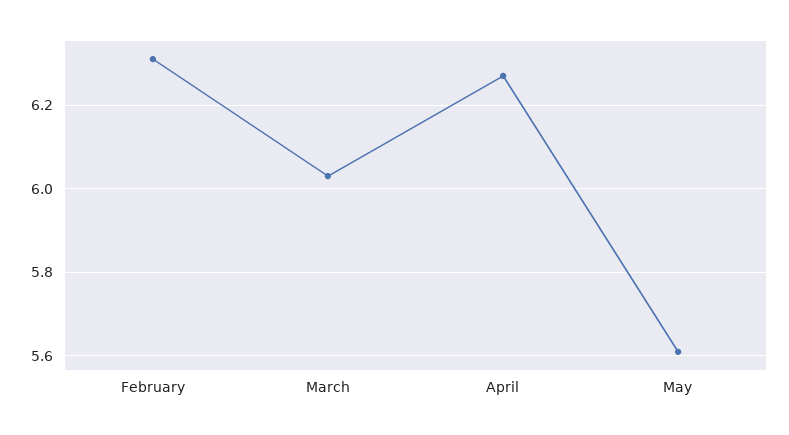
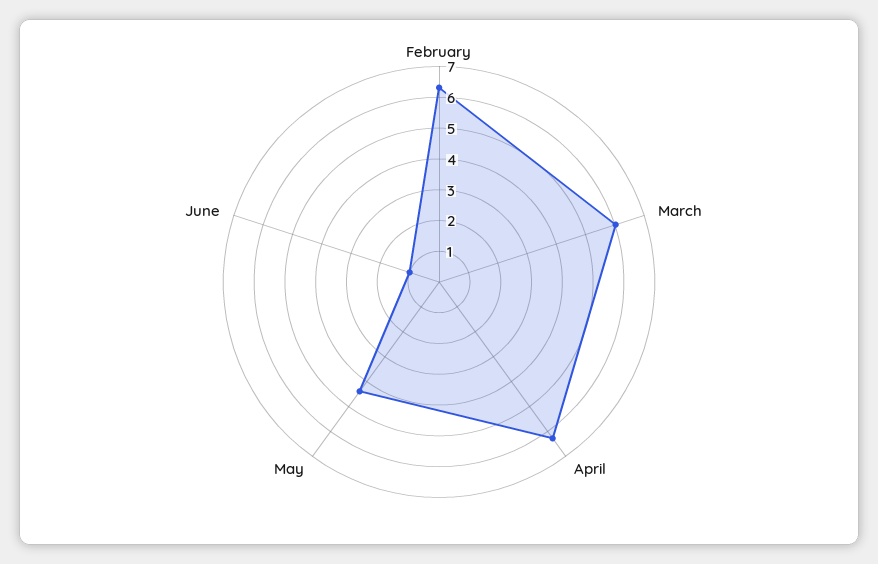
May: 5.6 -> 4.5
June: none -> 1

